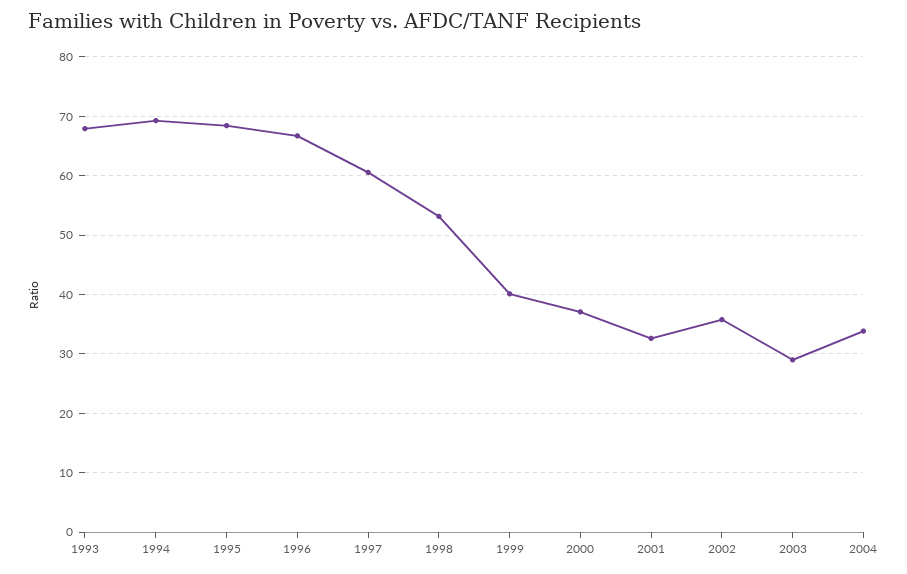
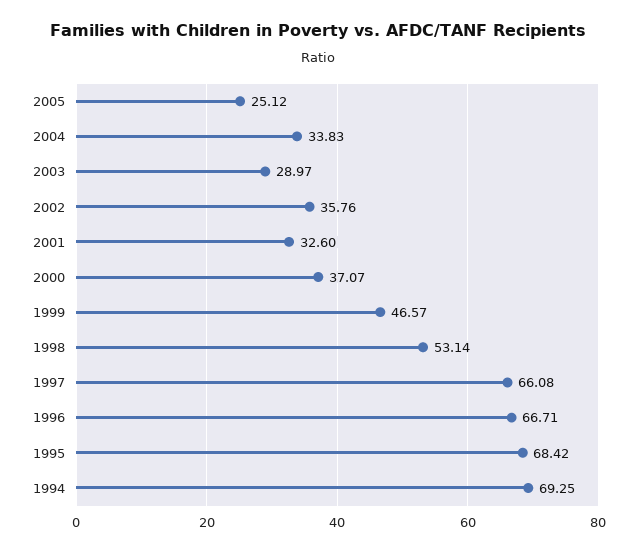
1993: 68 -> none
1997: 60 -> 66.08
1999: 40 -> 46.57
2005: none -> 25.12

